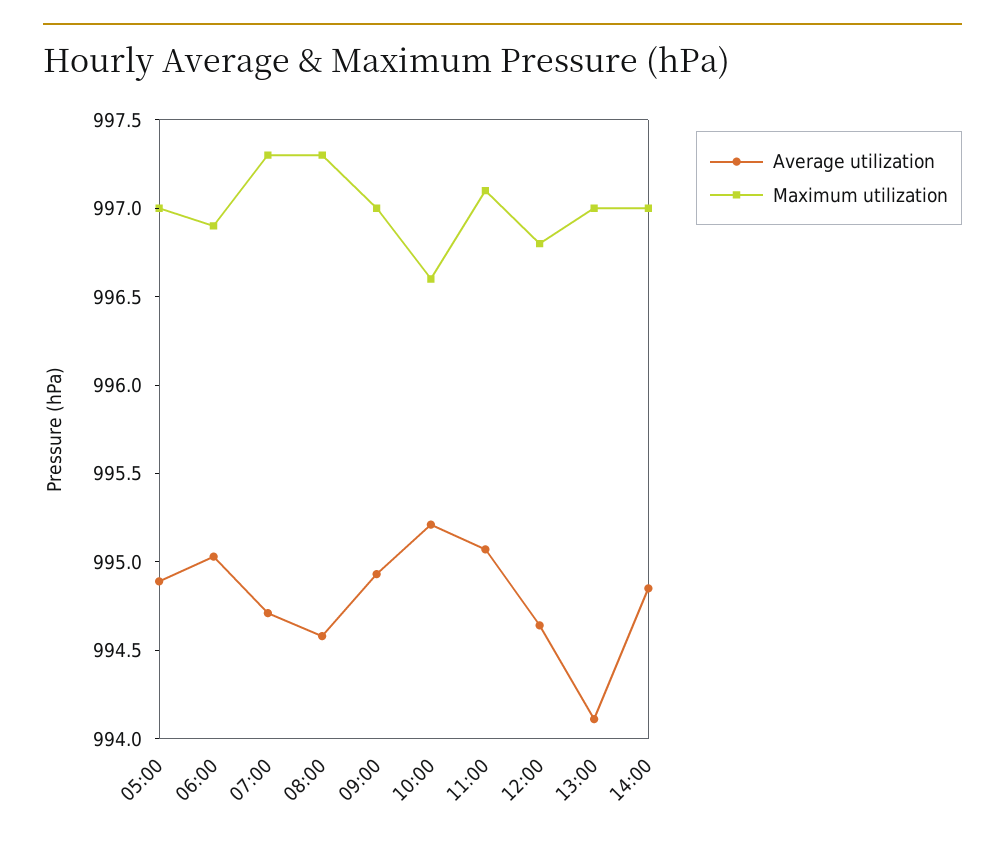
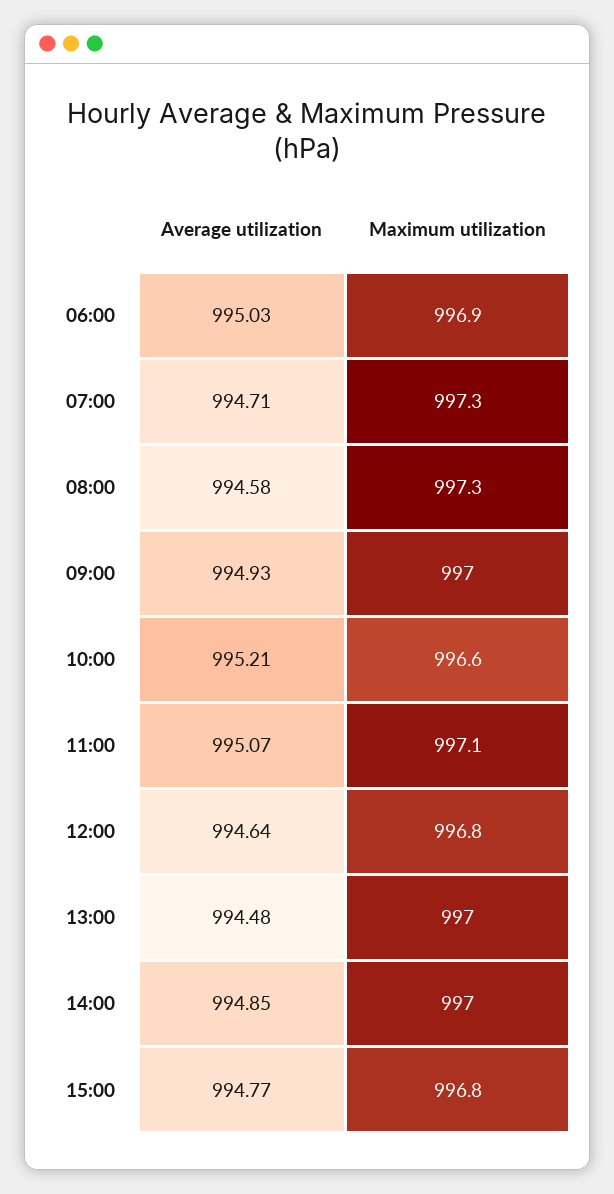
Average utilization, 05:00: 994.9 -> none
Maximum utilization, 05:00: 997 -> none
Average utilization, 13:00: 994.1 -> 994.48
Average utilization, 15:00: none -> 994.77
Maximum utilization, 15:00: none -> 996.8

